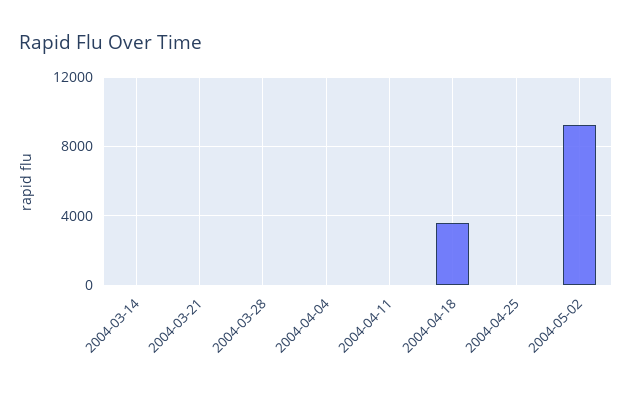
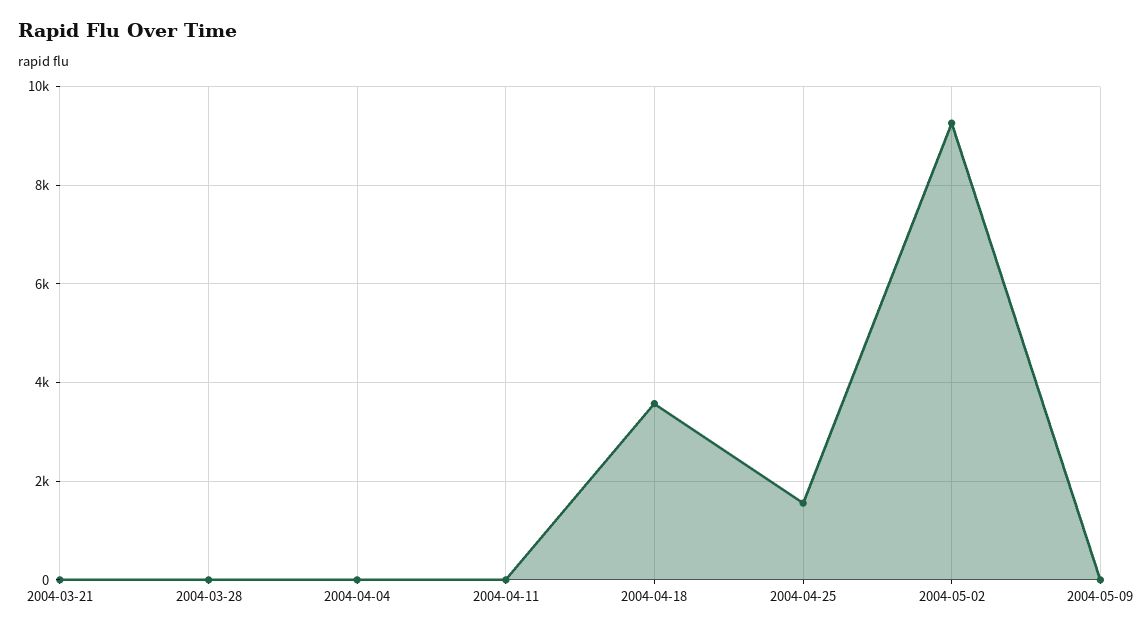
2004-03-14: 0 -> none
2004-04-25: 0 -> 1600
2004-05-09: none -> 0

